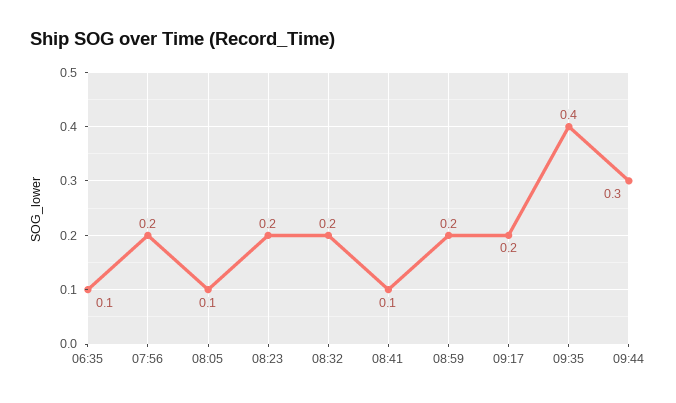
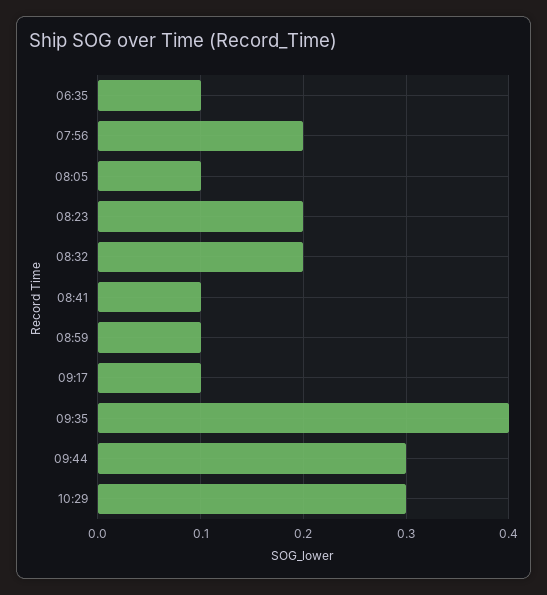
08:59: 0.2 -> 0.1
09:17: 0.2 -> 0.1
10:29: none -> 0.3

